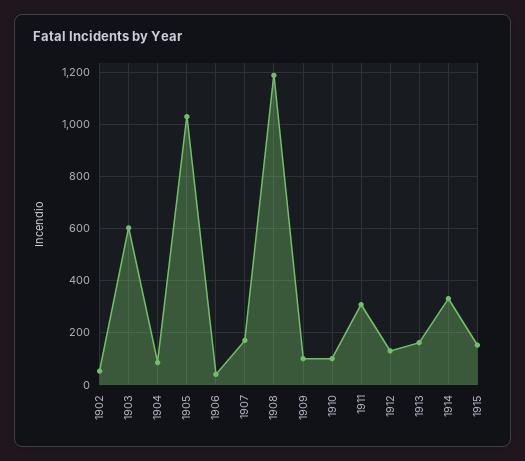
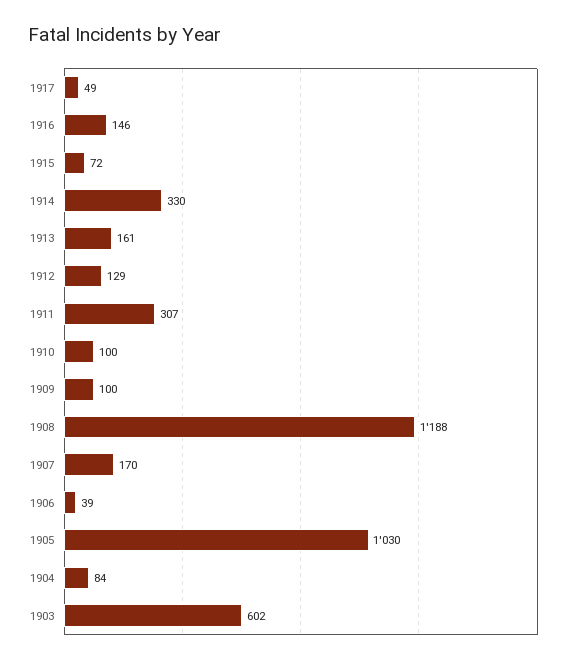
1902: 50 -> none
1915: 150 -> 72
1917: none -> 49
1916: none -> 146

